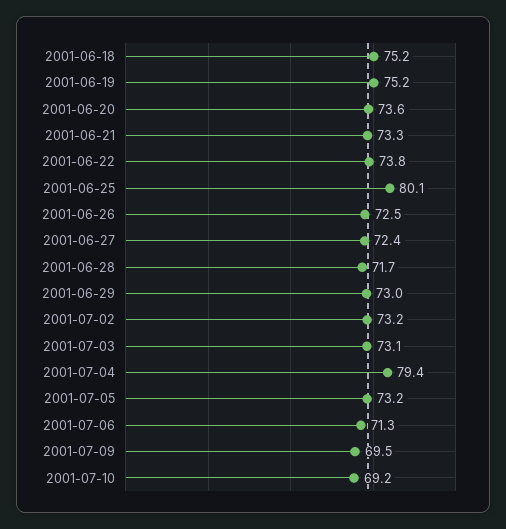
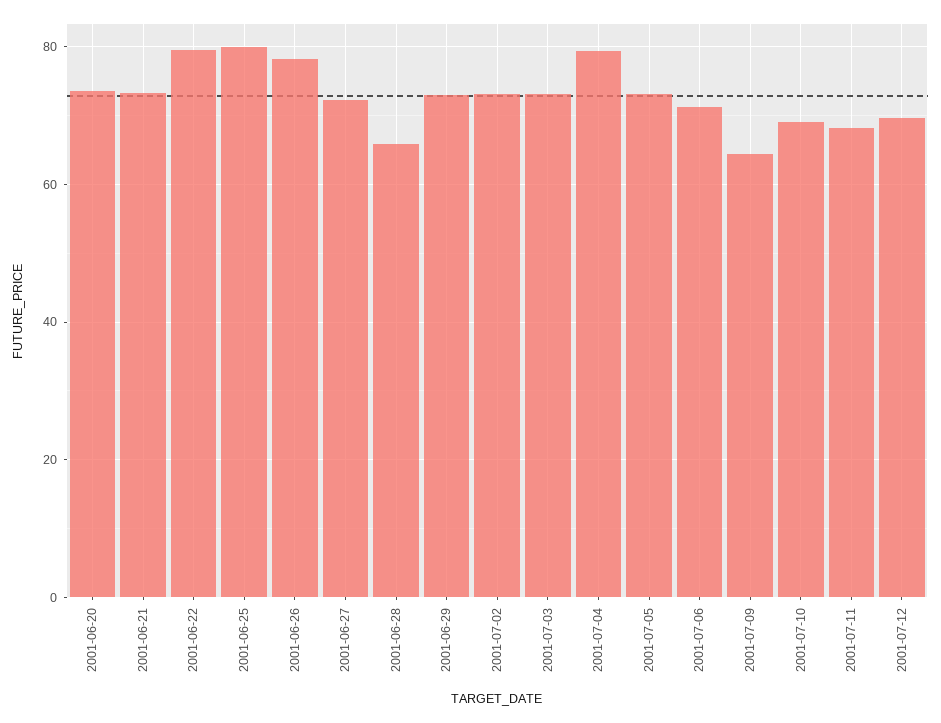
2001-06-18: 75.2 -> none
2001-06-19: 75.2 -> none
2001-06-22: 73.8 -> 80
2001-06-26: 72.5 -> 78
2001-06-28: 71.7 -> 66
2001-07-09: 69.5 -> 64
2001-07-11: none -> 68
2001-07-12: none -> 70

